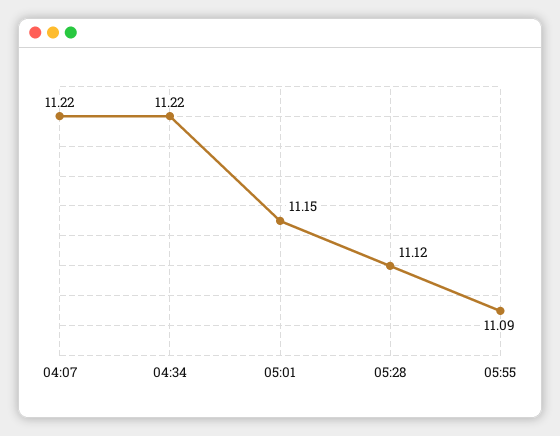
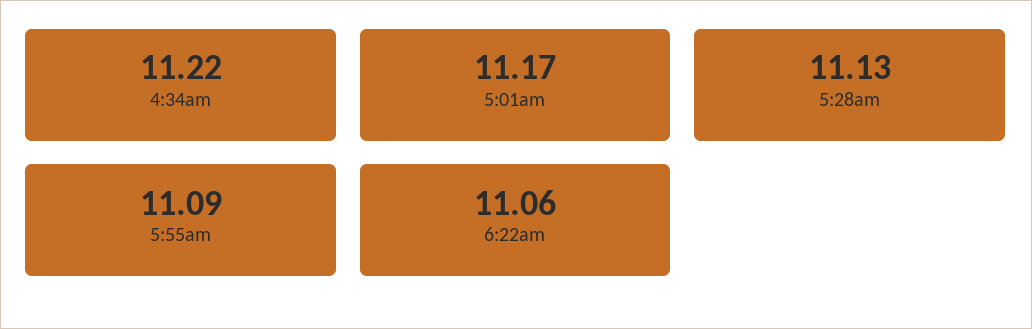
04:07: 11.22 -> none
05:01: 11.15 -> 11.17
05:28: 11.12 -> 11.13
6:22am: none -> 11.06

